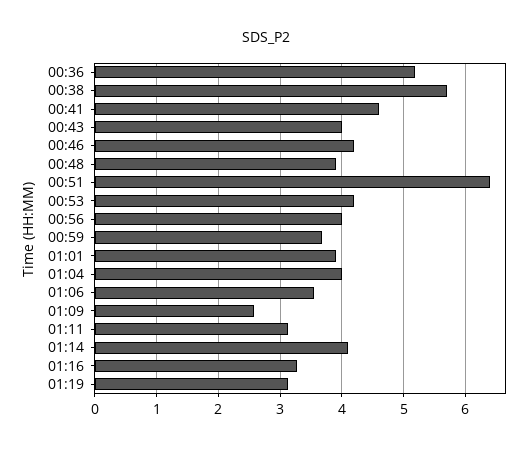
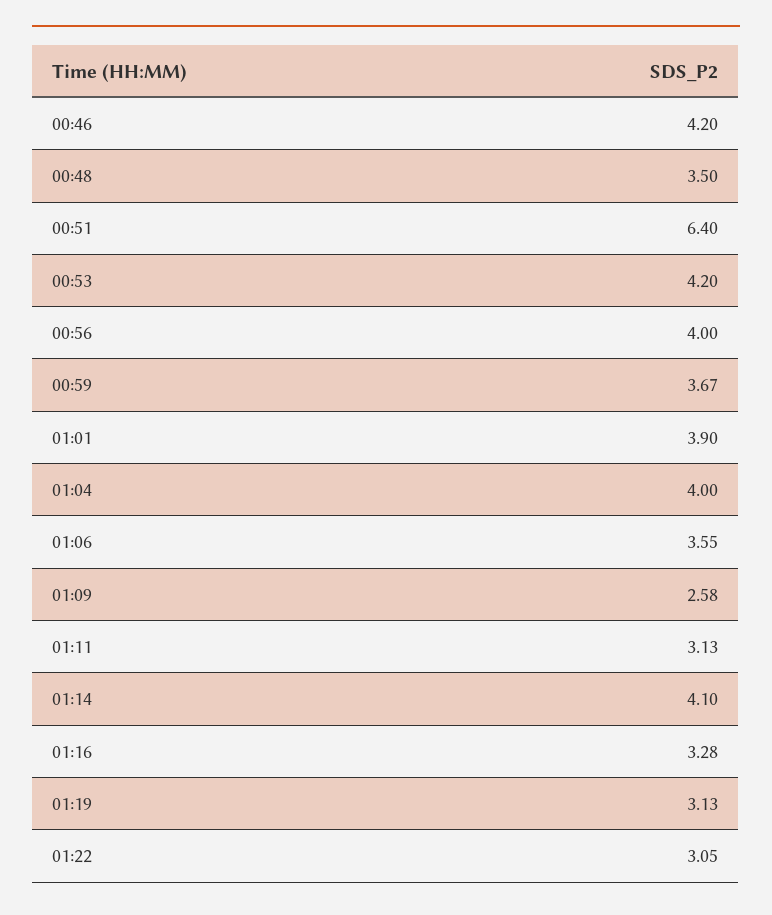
00:36: 5.2 -> none
00:38: 5.7 -> none
00:41: 4.6 -> none
00:43: 4 -> none
00:48: 3.9 -> 3.5
01:22: none -> 3.05

